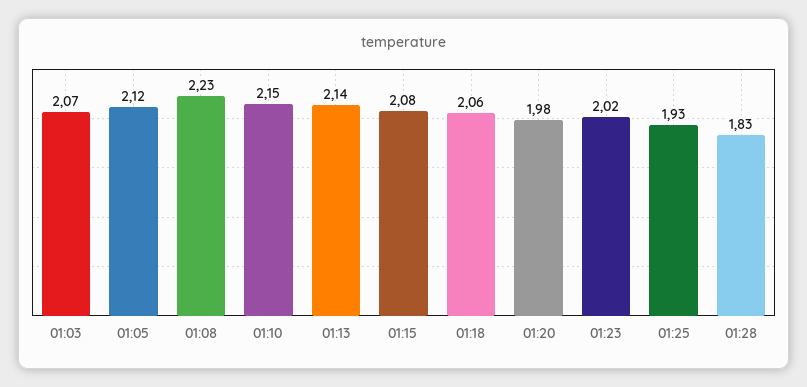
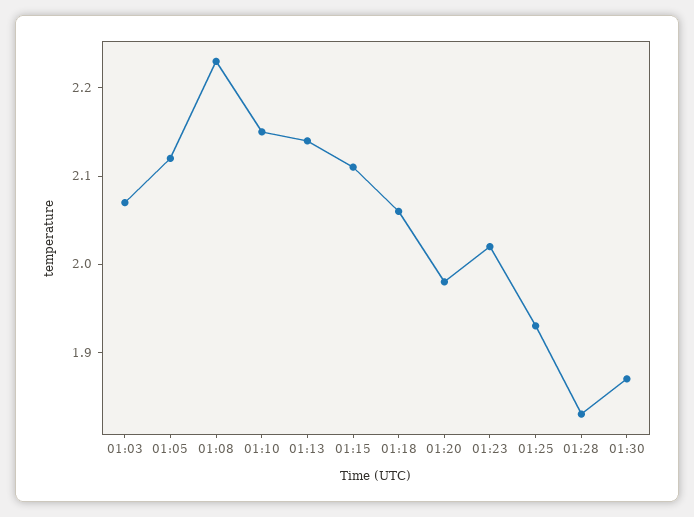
01:15: 2.08 -> 2.11
01:30: none -> 1.87

